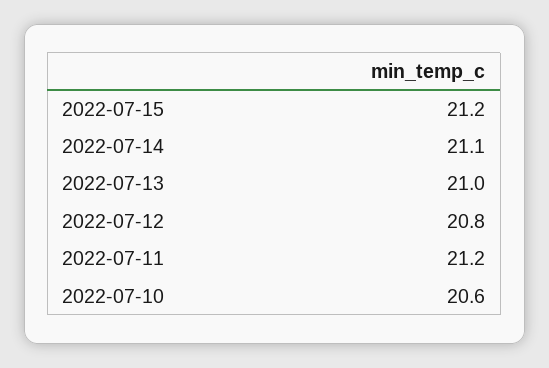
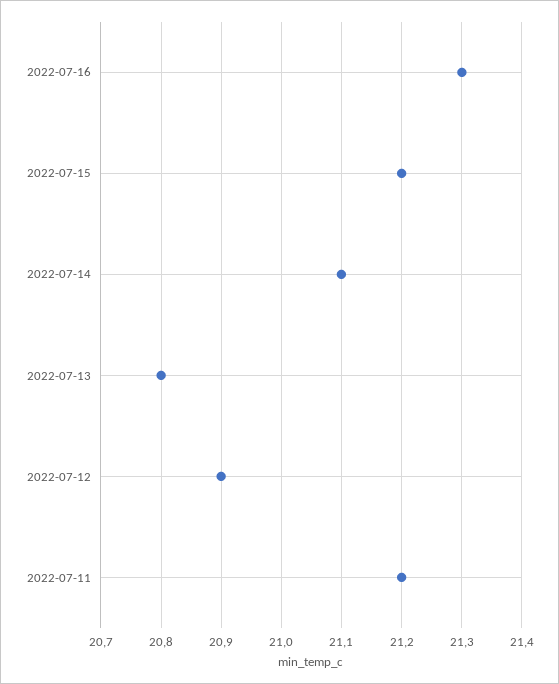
2022-07-13: 21 -> 20.8
2022-07-12: 20.8 -> 20.9
2022-07-10: 20.6 -> none
2022-07-16: none -> 21.3

